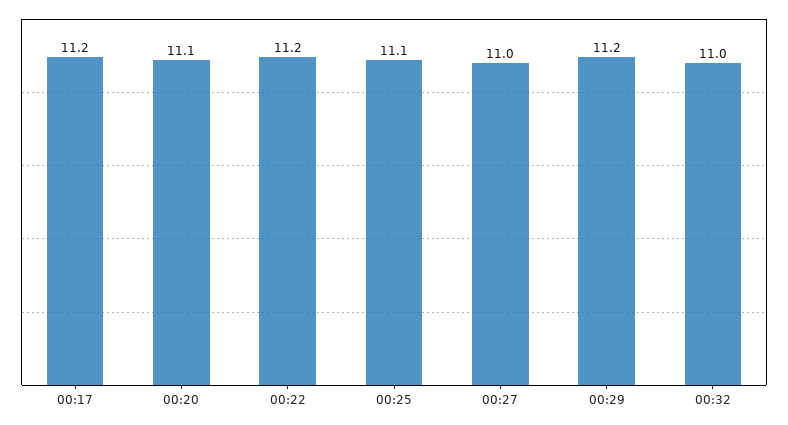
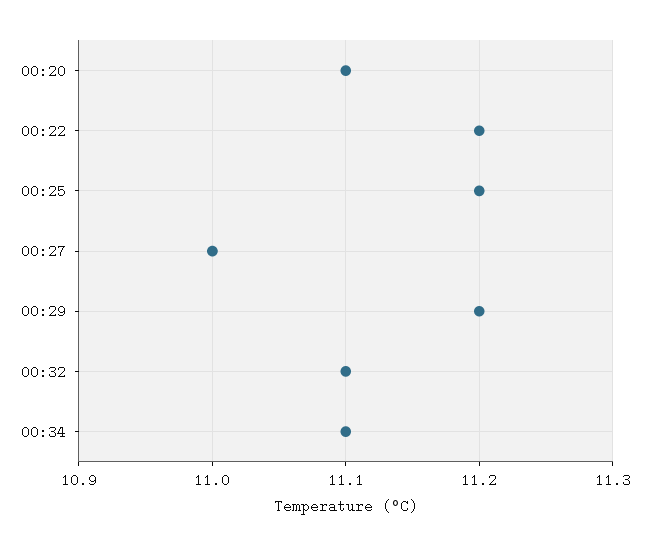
00:17: 11.2 -> none
00:25: 11.1 -> 11.2
00:32: 11 -> 11.1
00:34: none -> 11.1

